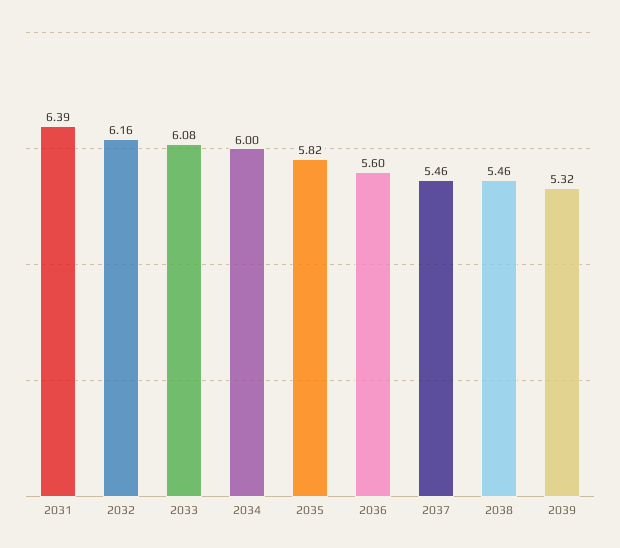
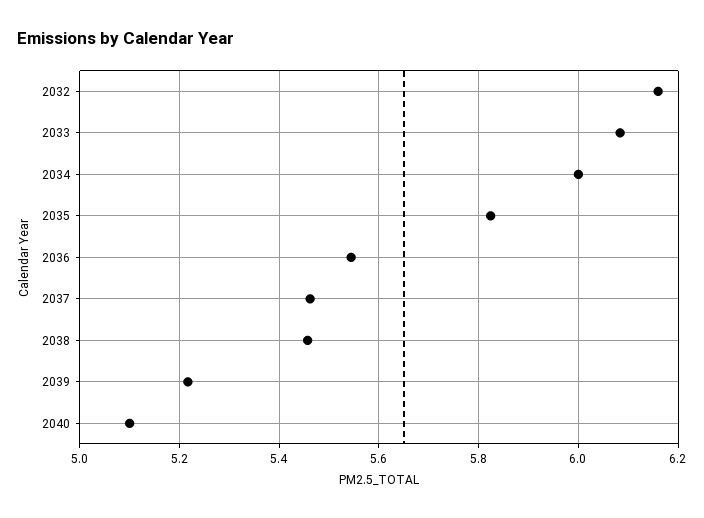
2031: 6.39 -> none
2036: 5.6 -> 5.54
2039: 5.32 -> 5.22
2040: none -> 5.1

